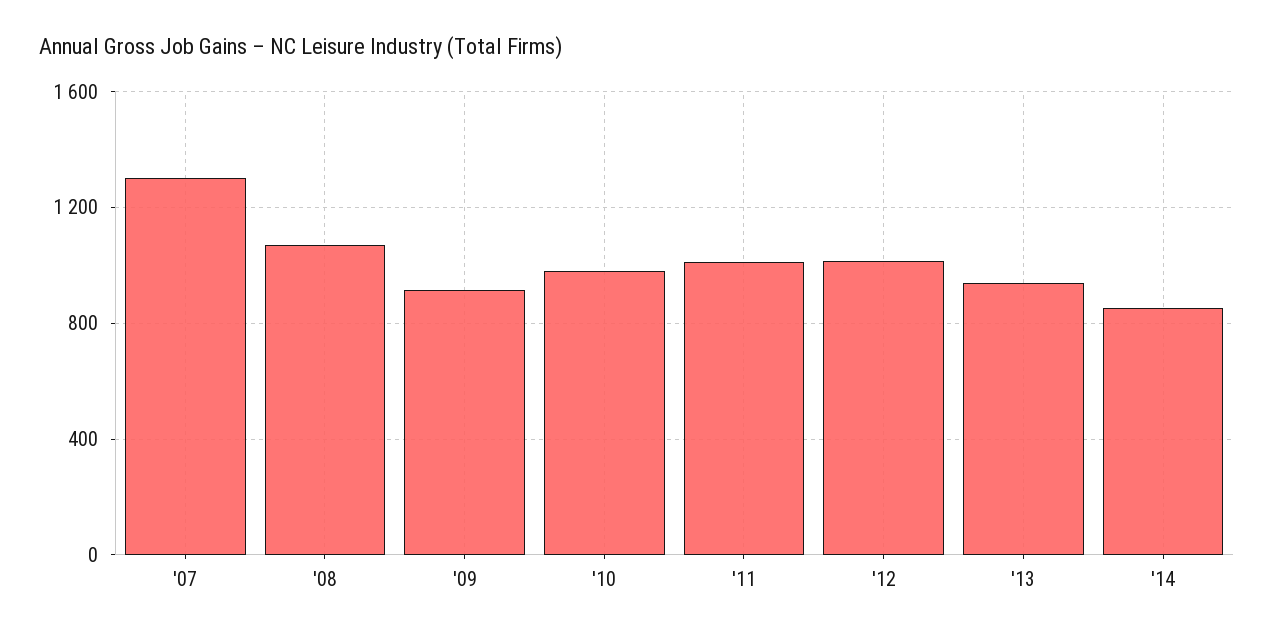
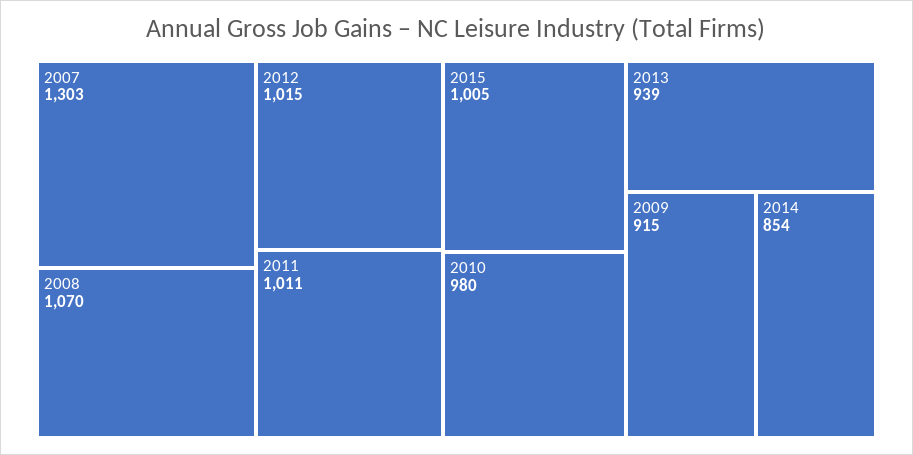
2015: none -> 1005

